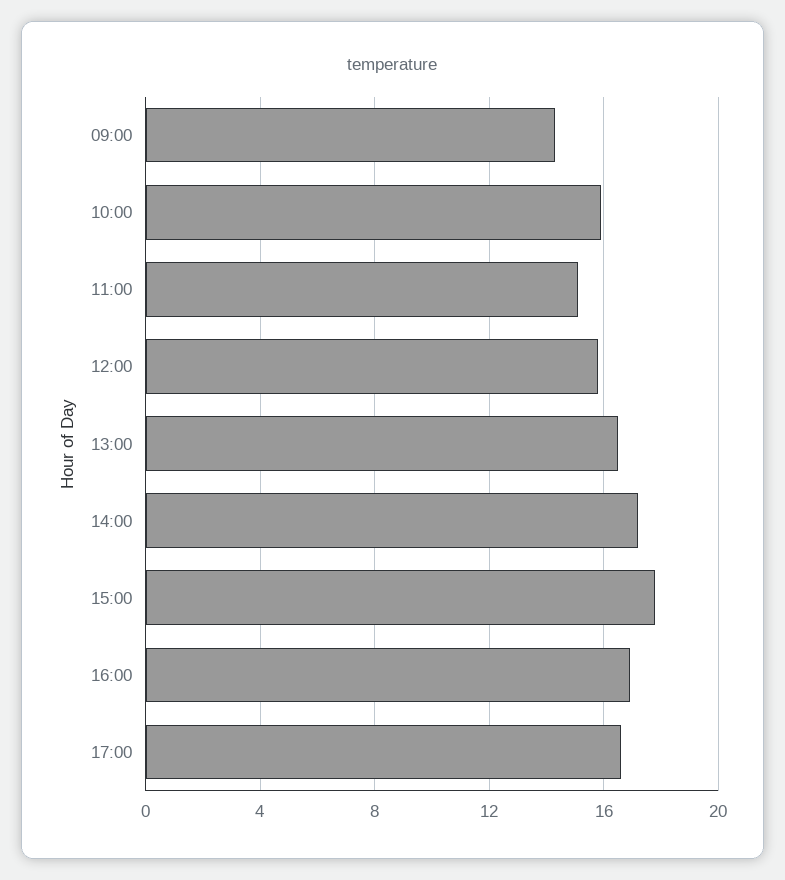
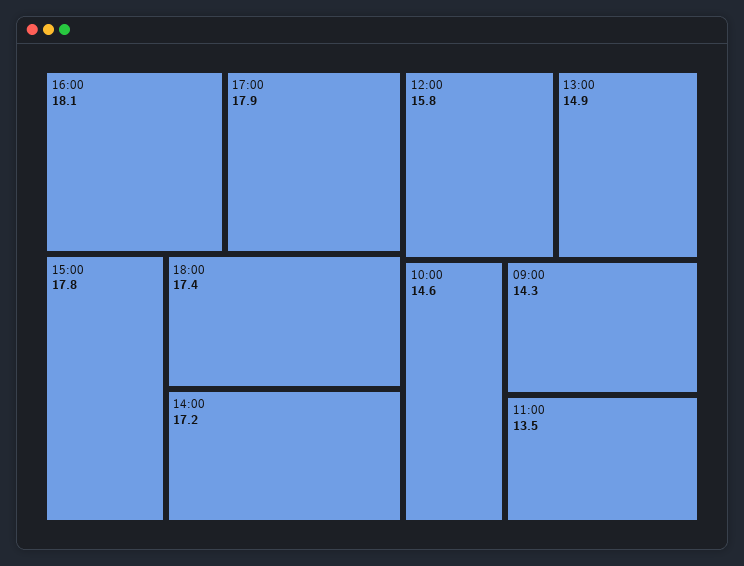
10:00: 16 -> 14.6
11:00: 15 -> 13.5
13:00: 16.5 -> 14.9
16:00: 17 -> 18.1
17:00: 16.5 -> 17.9
18:00: none -> 17.4

